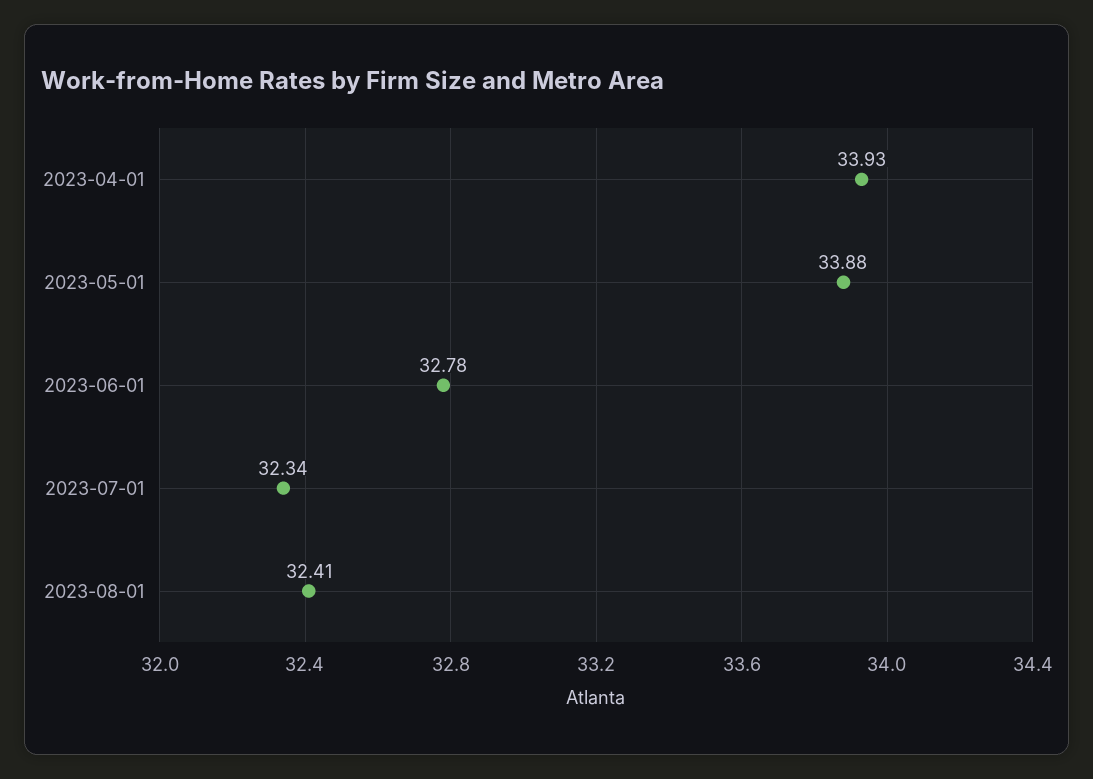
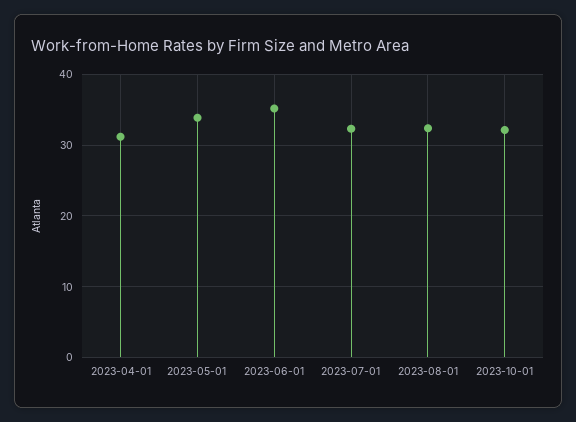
2023-04-01: 33.93 -> 31
2023-06-01: 32.78 -> 35
2023-10-01: none -> 32

